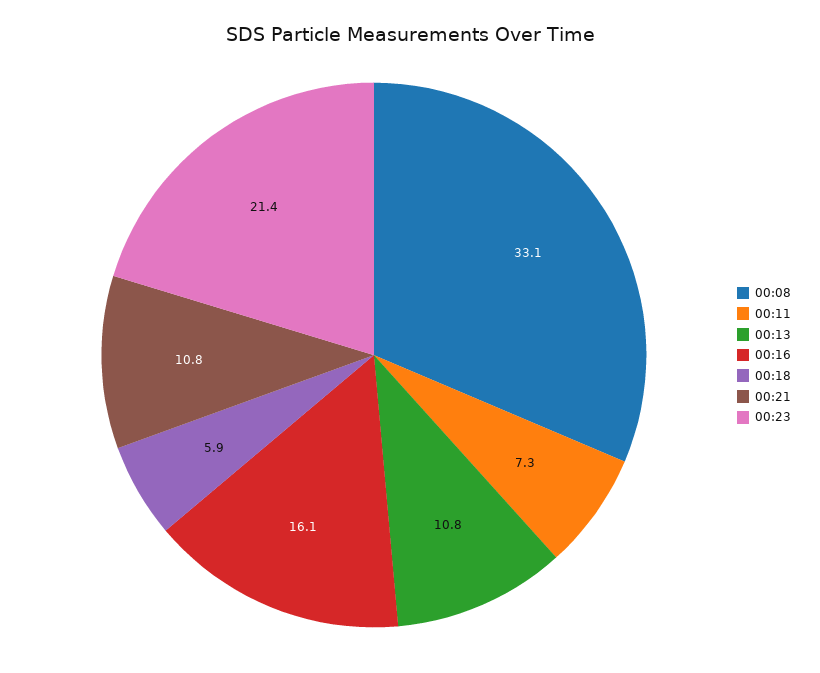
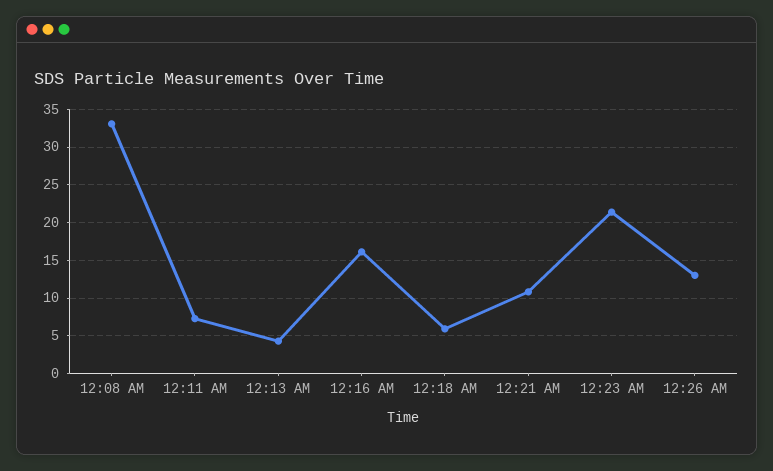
00:13: 10.8 -> 4
12:26 AM: none -> 13

